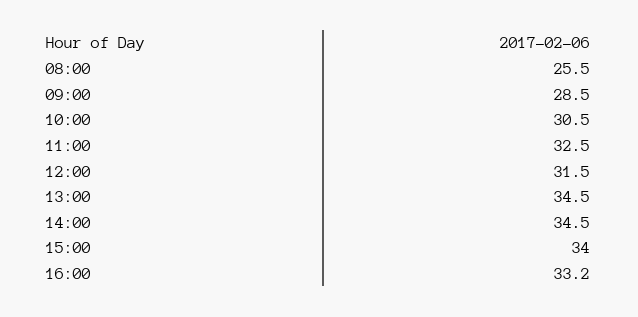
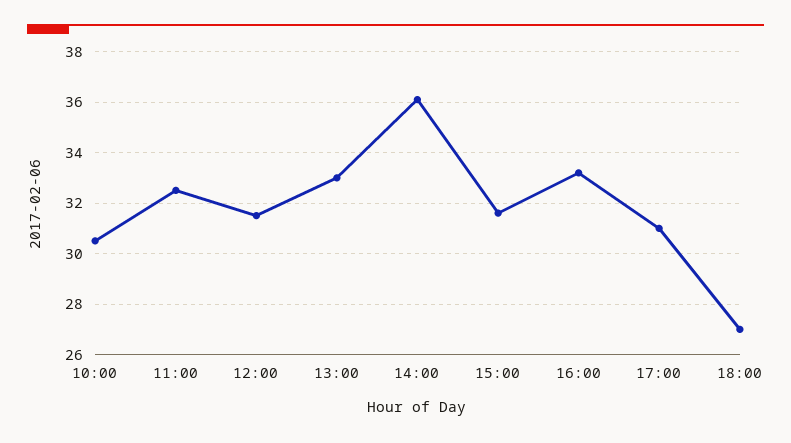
08:00: 25.5 -> none
09:00: 28.5 -> none
13:00: 34.5 -> 33
14:00: 34.5 -> 36
15:00: 34 -> 31.5
17:00: none -> 31
18:00: none -> 27

